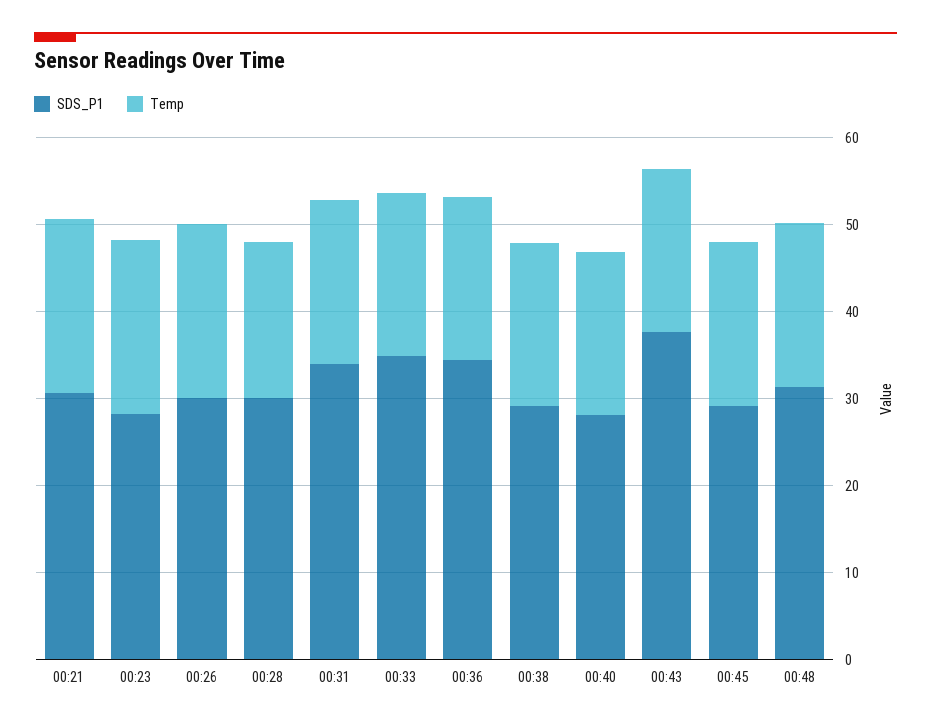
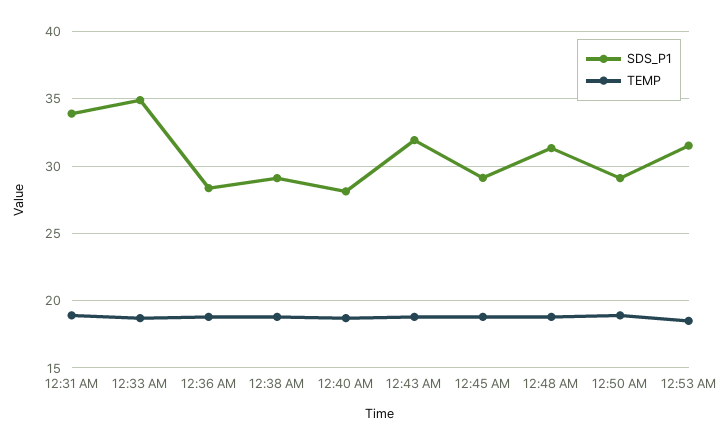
SDS_P1, 00:21: 30 -> none
Temp, 00:21: 20 -> none
SDS_P1, 00:23: 28 -> none
Temp, 00:23: 20 -> none
SDS_P1, 00:26: 30 -> none
Temp, 00:26: 20 -> none
SDS_P1, 00:28: 30 -> none
Temp, 00:28: 18 -> none
SDS_P1, 00:36: 34 -> 28.5
SDS_P1, 00:43: 38 -> 32
SDS_P1, 12:50 AM: none -> 29
Temp, 12:50 AM: none -> 19
SDS_P1, 12:53 AM: none -> 31.5
Temp, 12:53 AM: none -> 18.5

